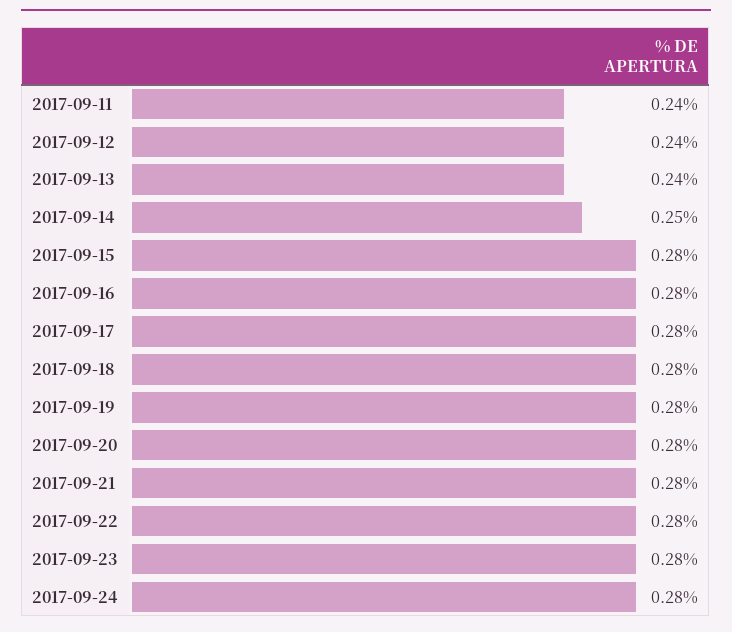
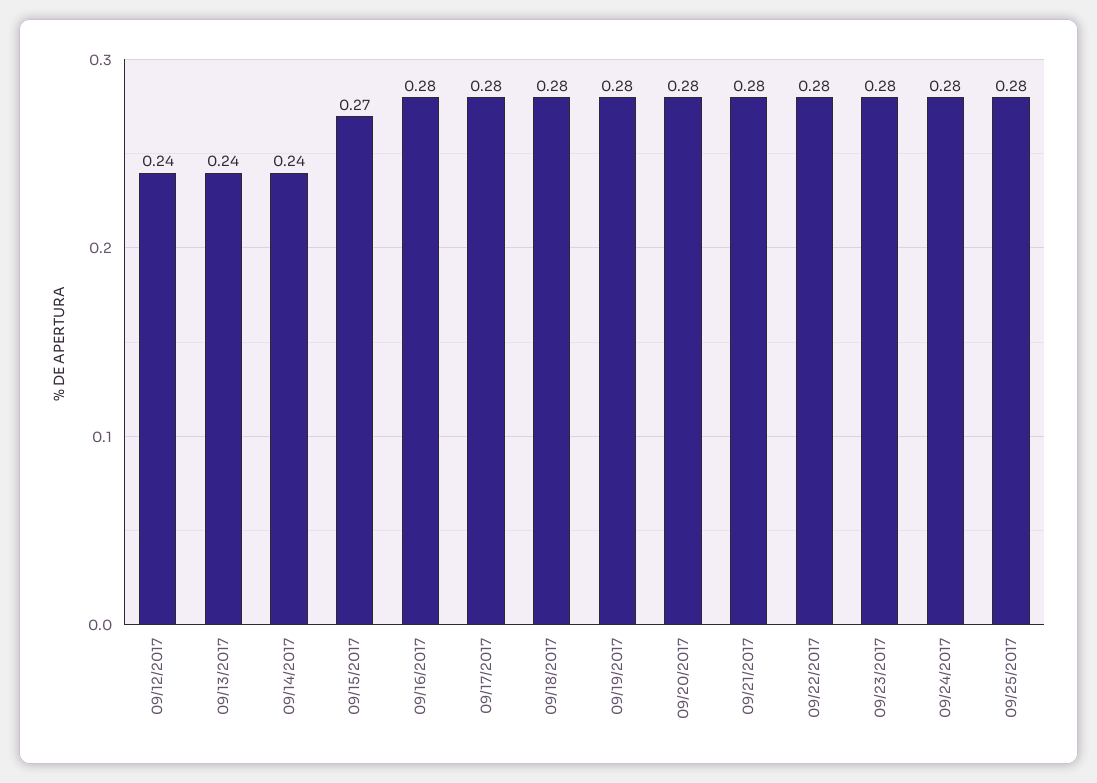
2017-09-11: 0.24 -> none
2017-09-14: 0.25 -> 0.24
2017-09-15: 0.28 -> 0.27
09/25/2017: none -> 0.28

